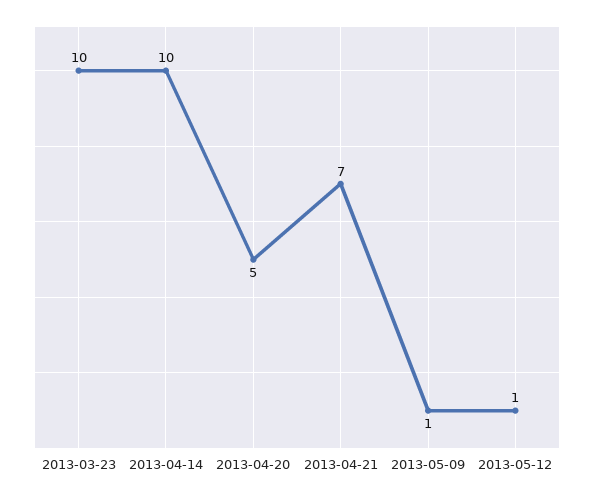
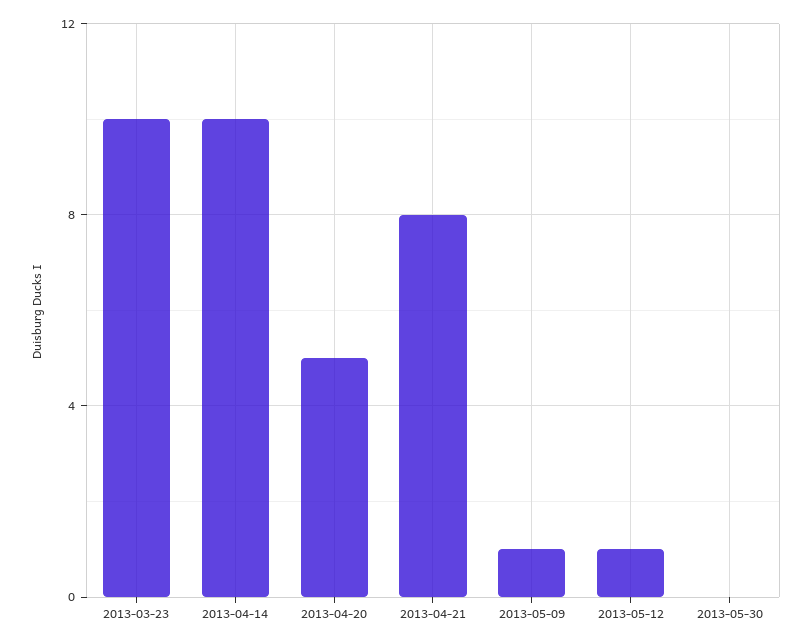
2013-04-21: 7 -> 8
2013-05-30: none -> 0

